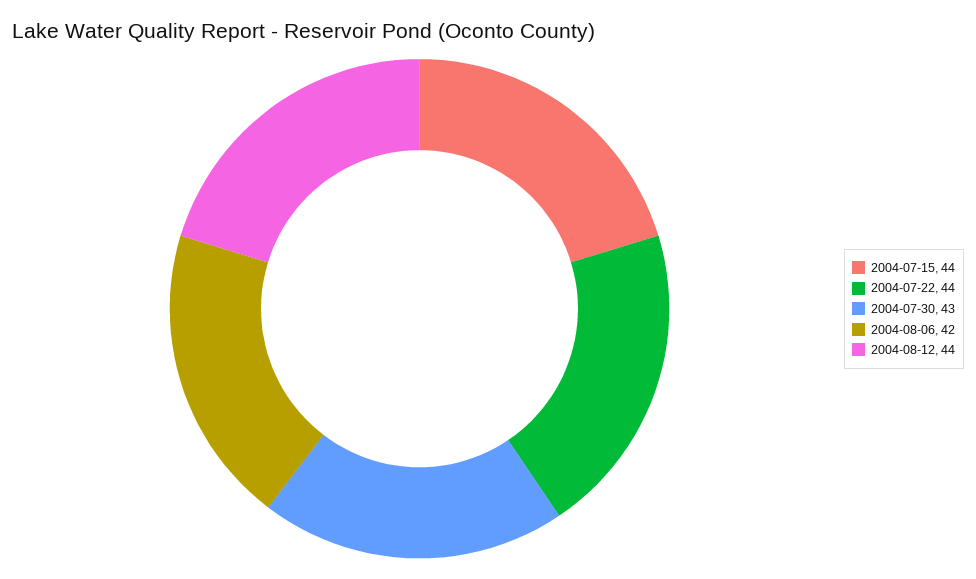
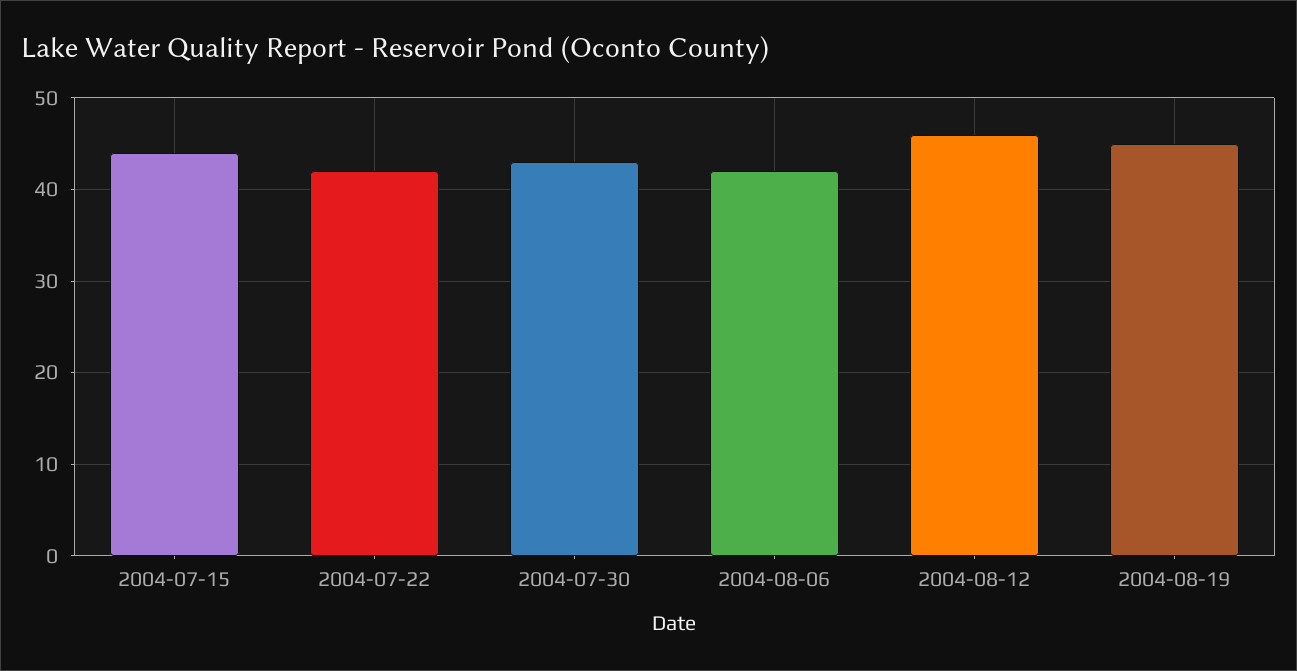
2004-07-22: 44 -> 42
2004-08-12: 44 -> 46
2004-08-19: none -> 45

